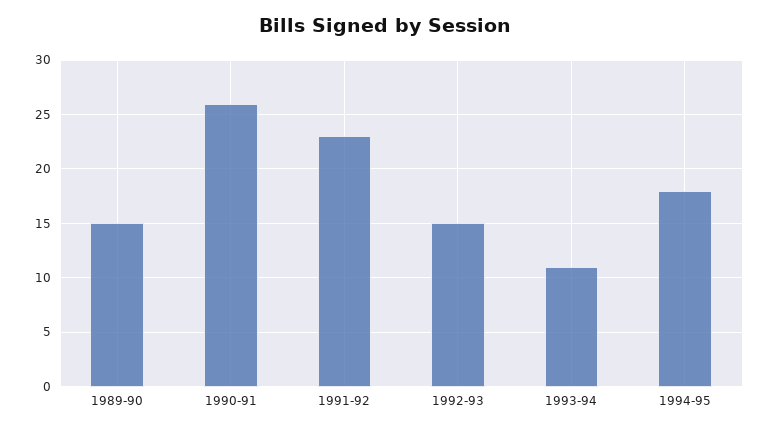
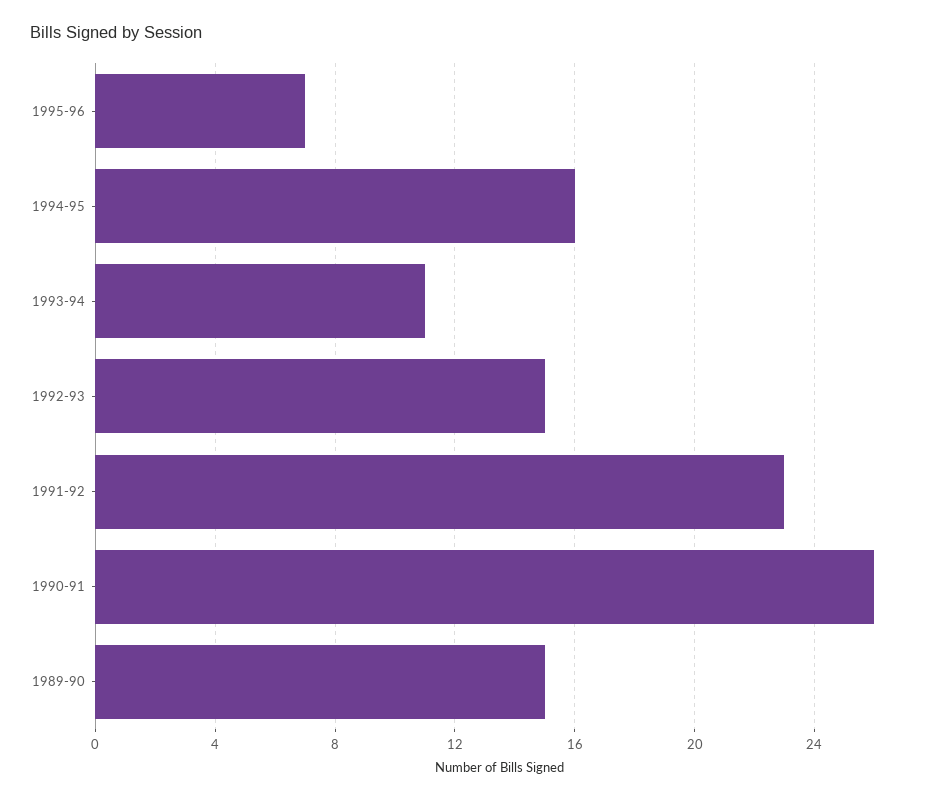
1994-95: 18 -> 16
1995-96: none -> 7

